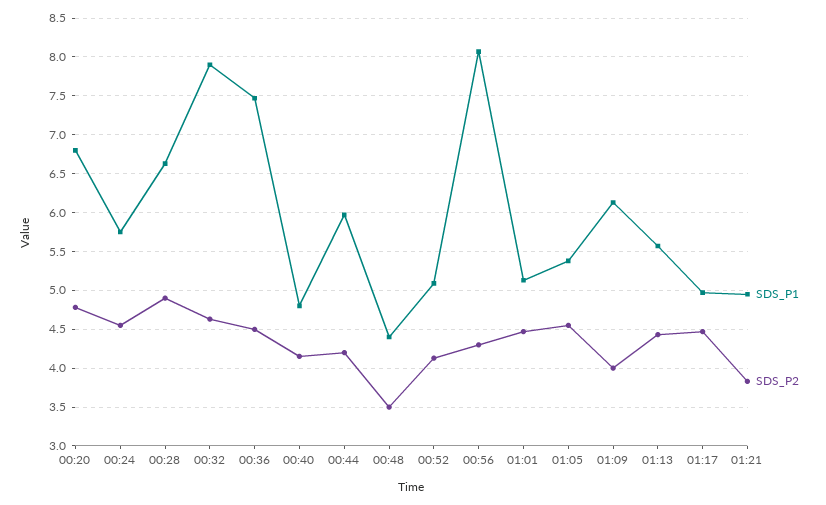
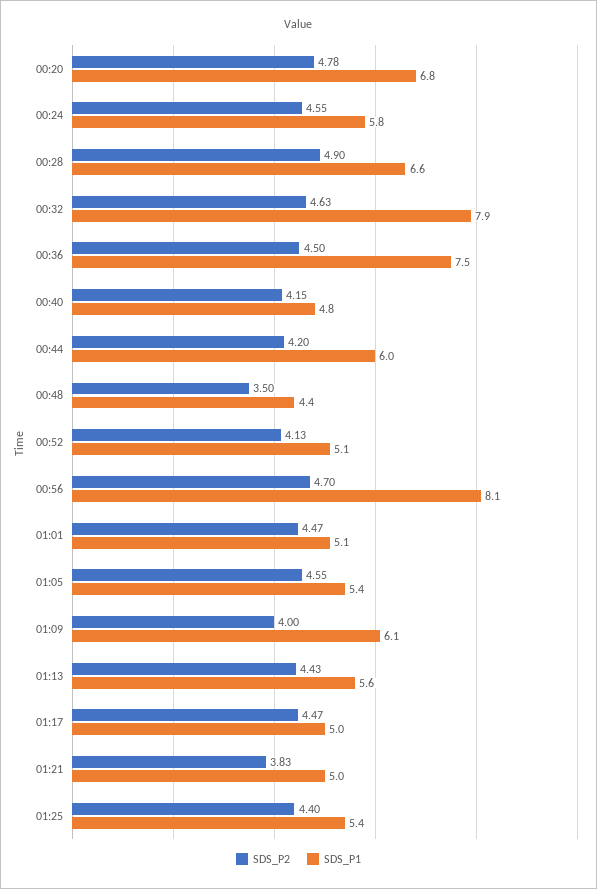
SDS_P2, 00:56: 4.3 -> 4.7
SDS_P2, 01:25: none -> 4.4
SDS_P1, 01:25: none -> 5.4

